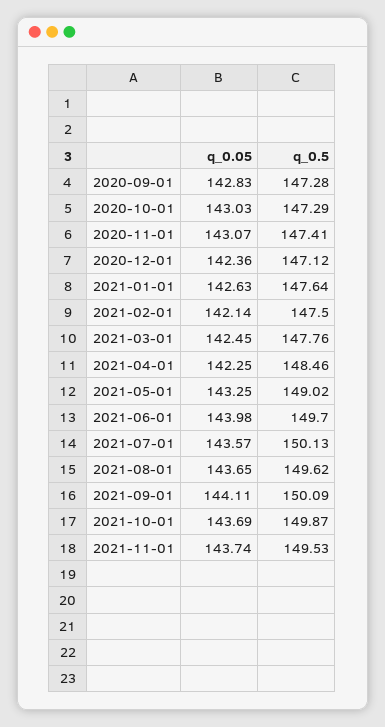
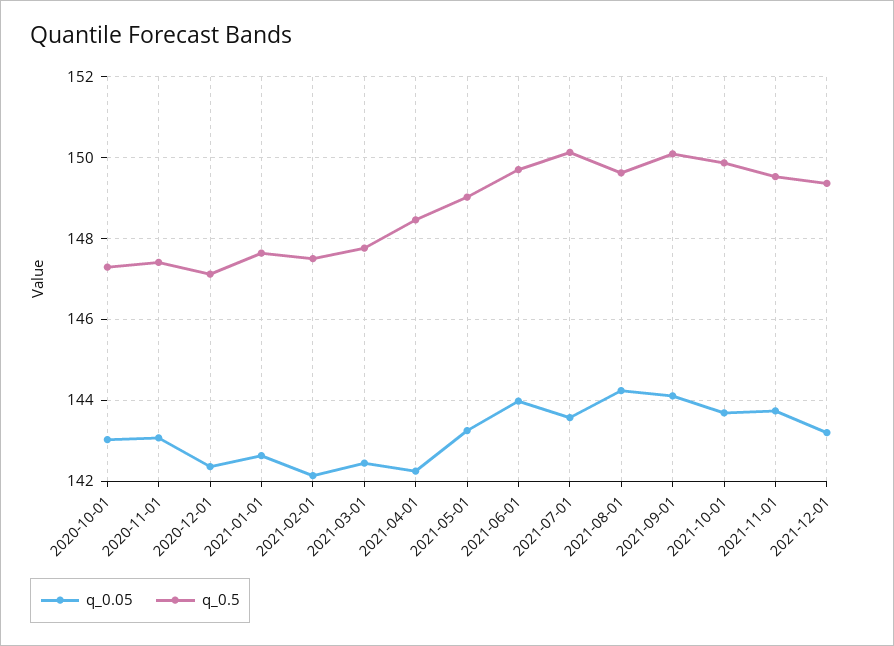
q_0.05, 2020-09-01: 142.83 -> none
q_0.5, 2020-09-01: 147.28 -> none
q_0.05, 2021-08-01: 143.65 -> 144.2
q_0.05, 2021-12-01: none -> 143.2
q_0.5, 2021-12-01: none -> 149.4

